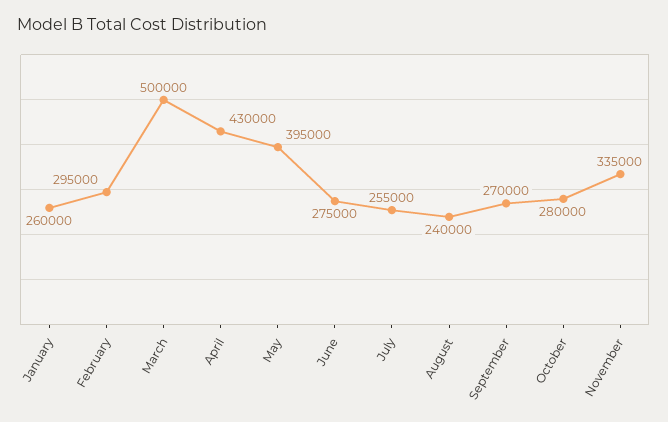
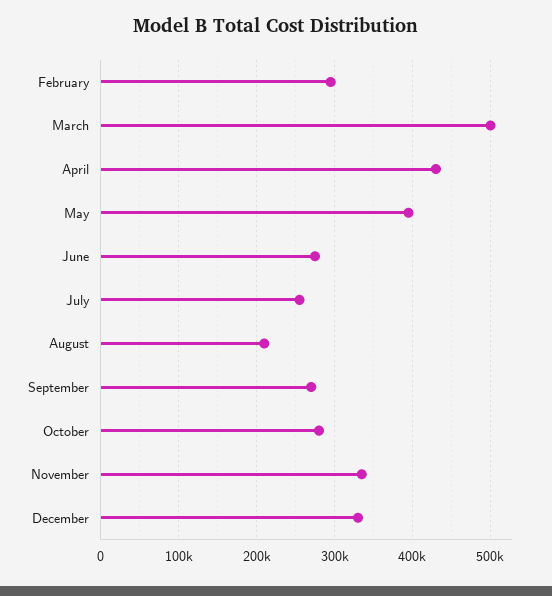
January: 260000 -> none
August: 240000 -> 210000
December: none -> 330000

